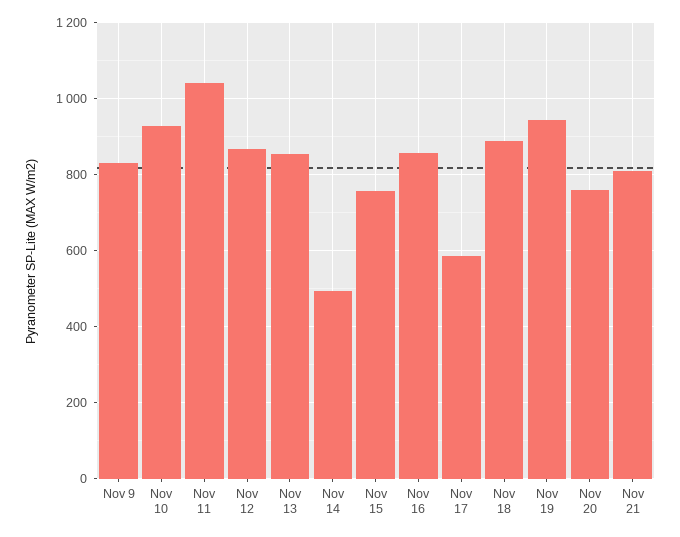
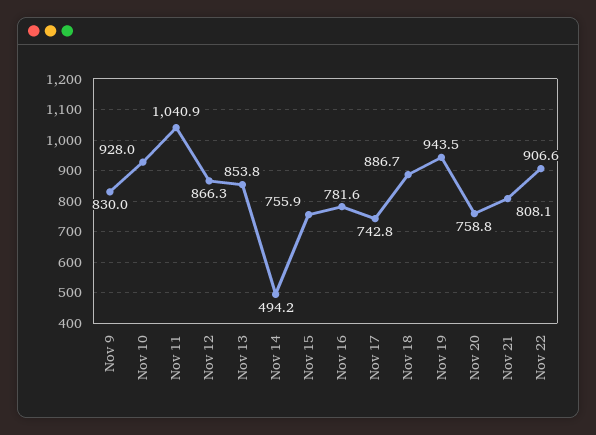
Nov 16: 860 -> 781.6
Nov 17: 580 -> 742.8
Nov 22: none -> 906.6

